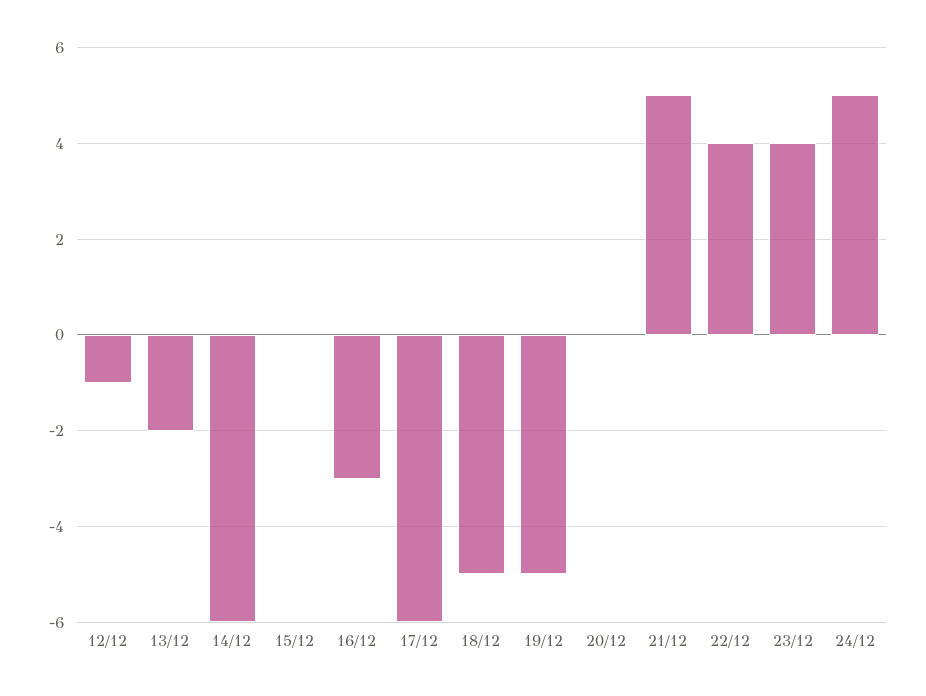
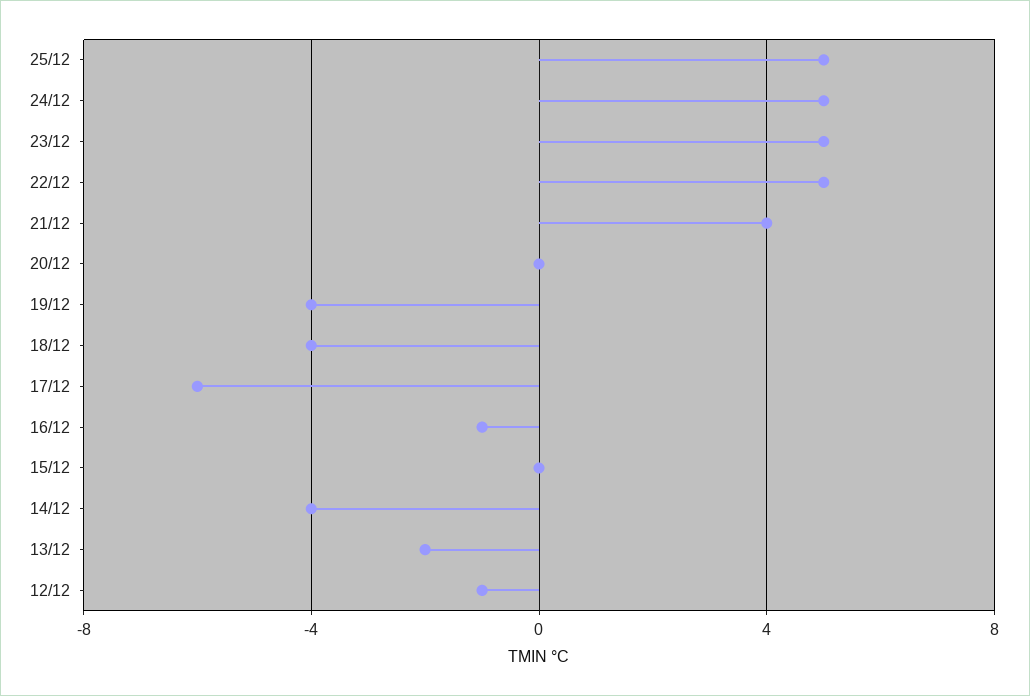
14/12: -6 -> -4
16/12: -3 -> -1
18/12: -5 -> -4
19/12: -5 -> -4
21/12: 5 -> 4
22/12: 4 -> 5
23/12: 4 -> 5
25/12: none -> 5

